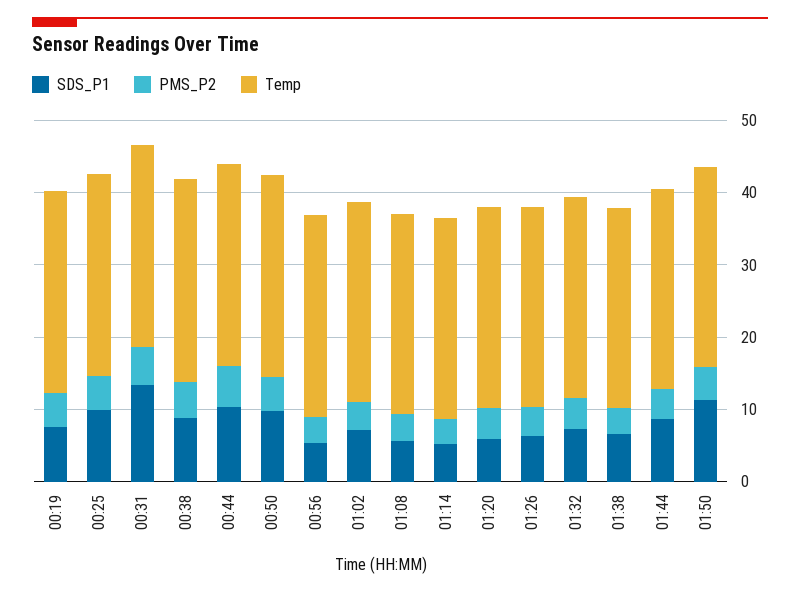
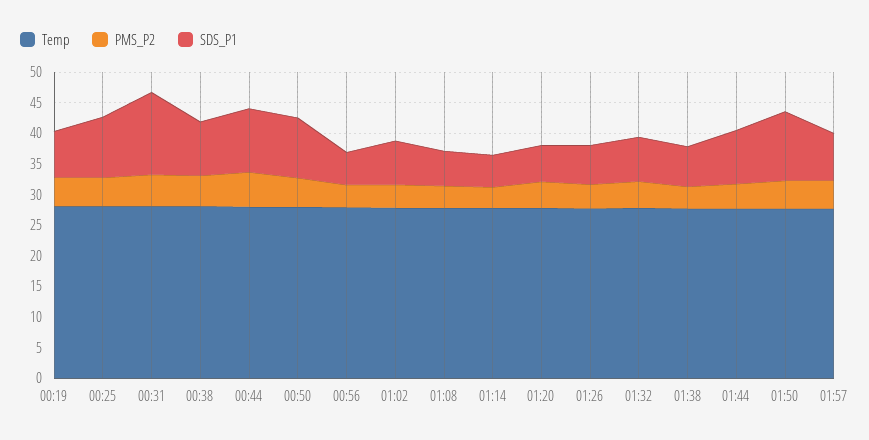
Temp, 01:57: none -> 27.5
PMS_P2, 01:57: none -> 5
SDS_P1, 01:57: none -> 7.5

